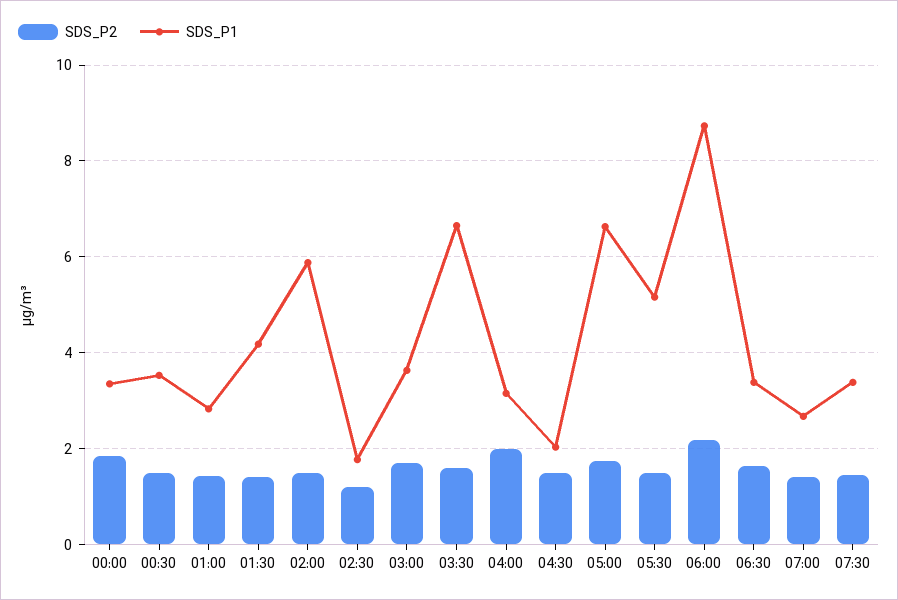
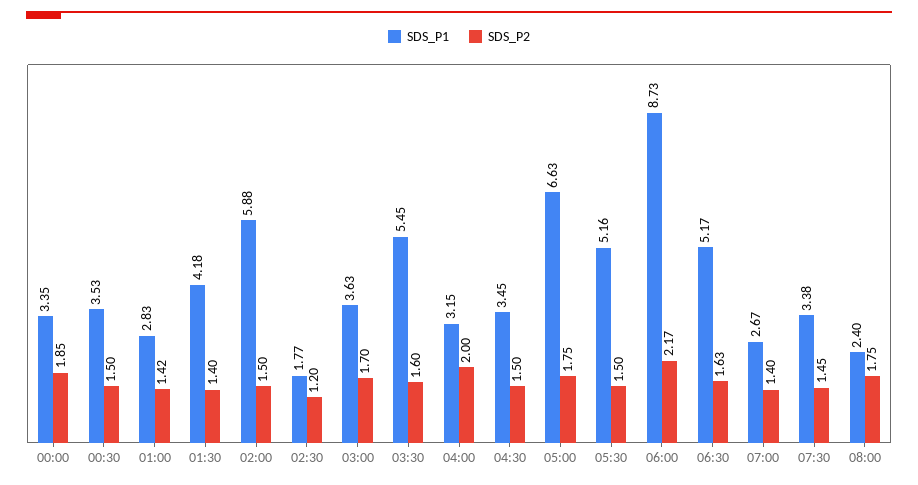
SDS_P1, 03:30: 6.6 -> 5.45
SDS_P1, 04:30: 2 -> 3.45
SDS_P1, 06:30: 3.4 -> 5.17
SDS_P1, 08:00: none -> 2.4
SDS_P2, 08:00: none -> 1.75

